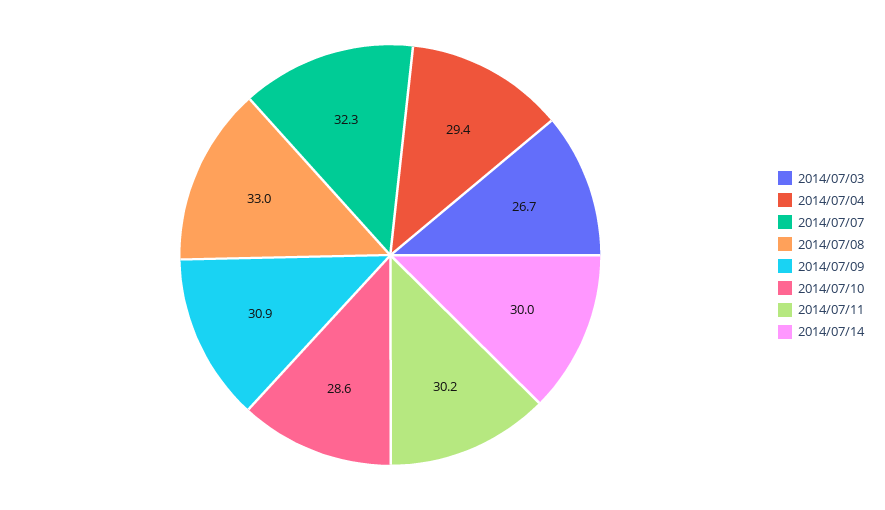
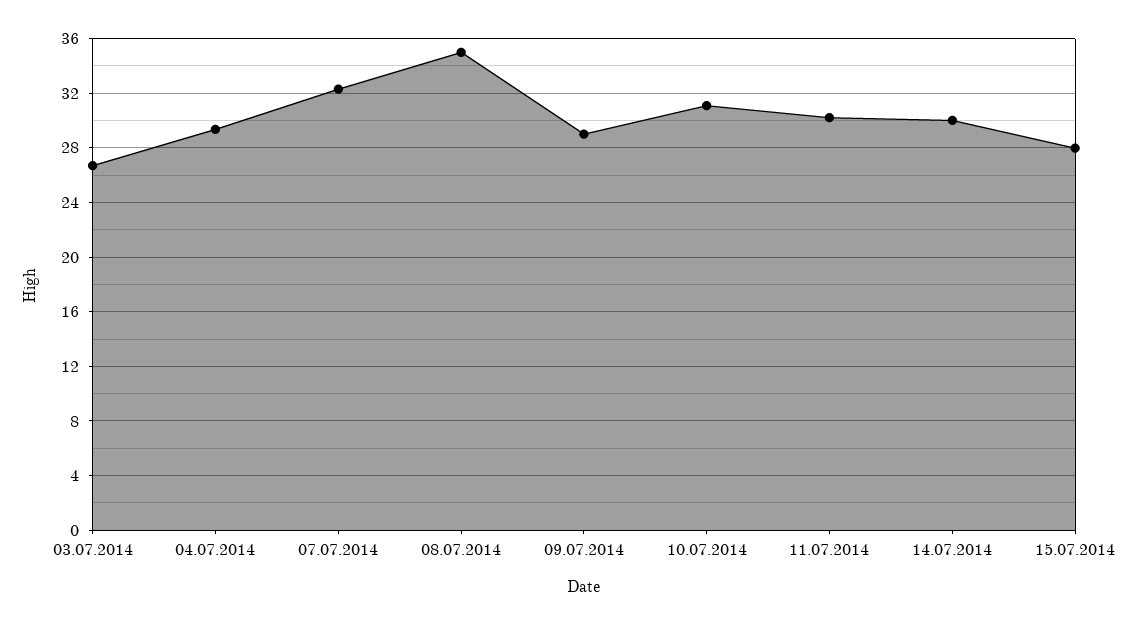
2014/07/08: 33 -> 35
2014/07/09: 30.9 -> 29
2014/07/10: 28.6 -> 31
15.07.2014: none -> 28

